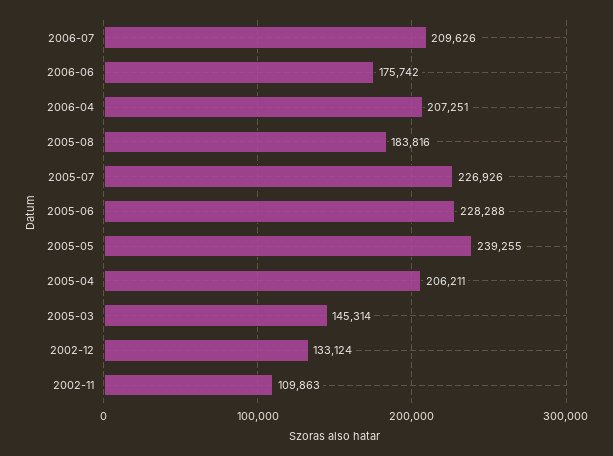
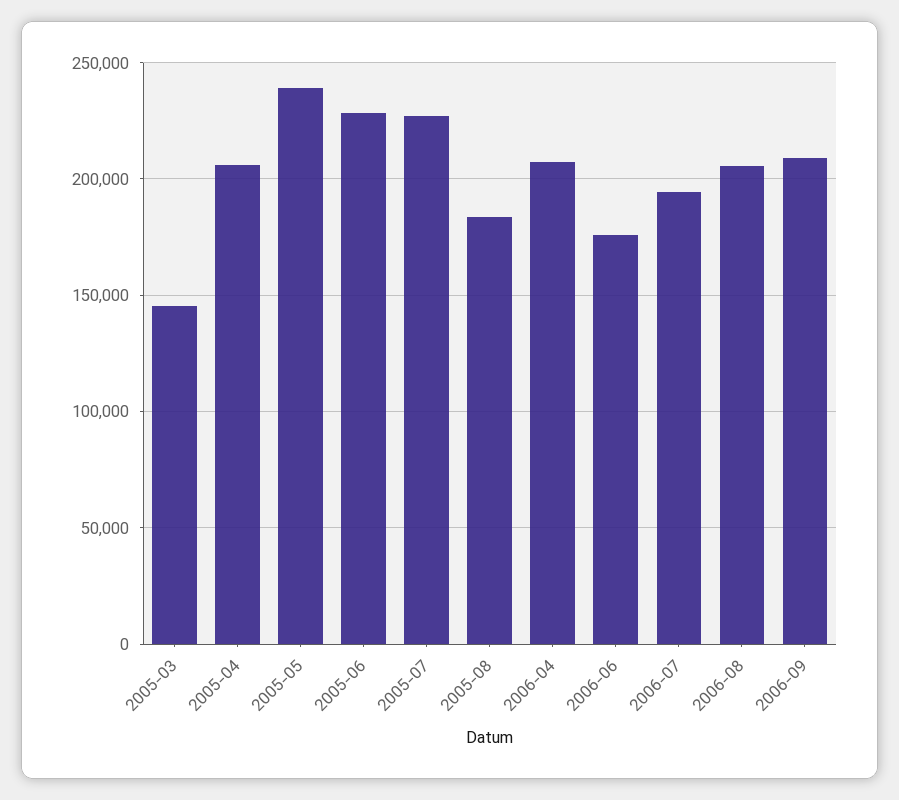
2006-07: 209626 -> 195000
2002-12: 133124 -> none
2002-11: 109863 -> none
2006-08: none -> 205000
2006-09: none -> 210000

